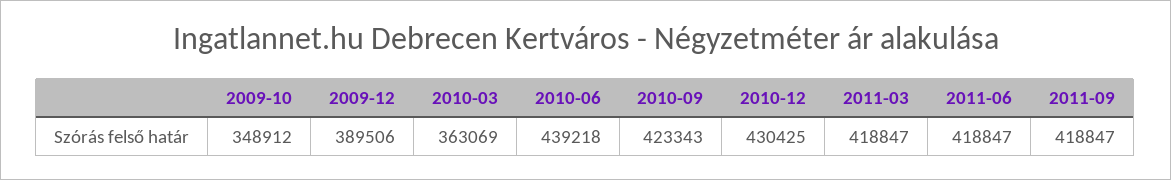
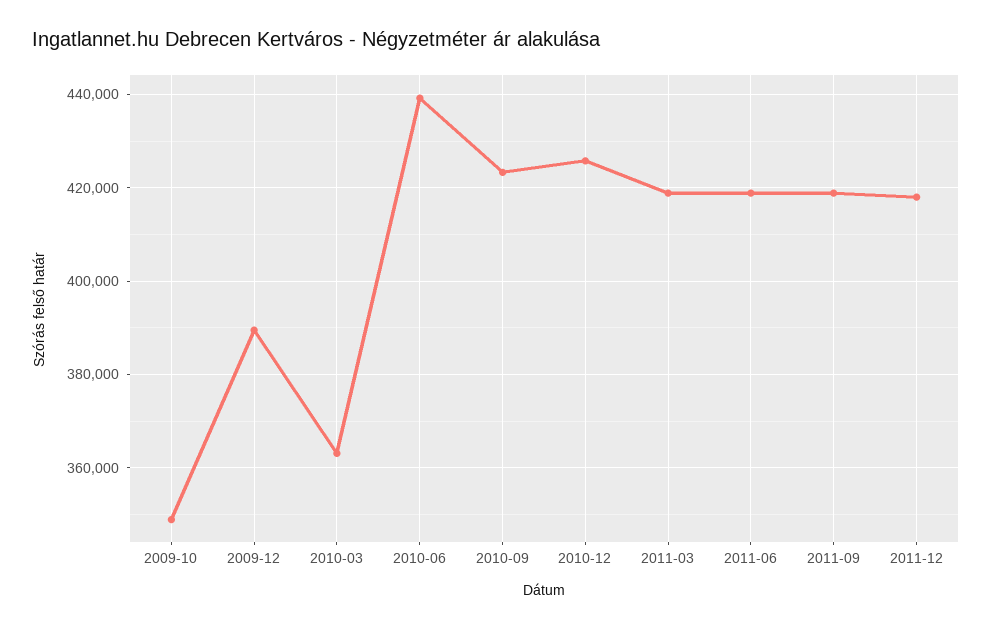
2010-12: 430425 -> 426000
2011-12: none -> 418000

